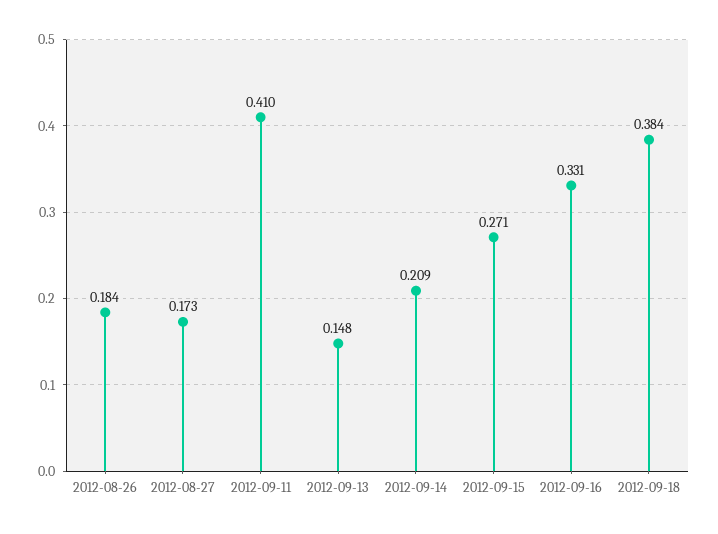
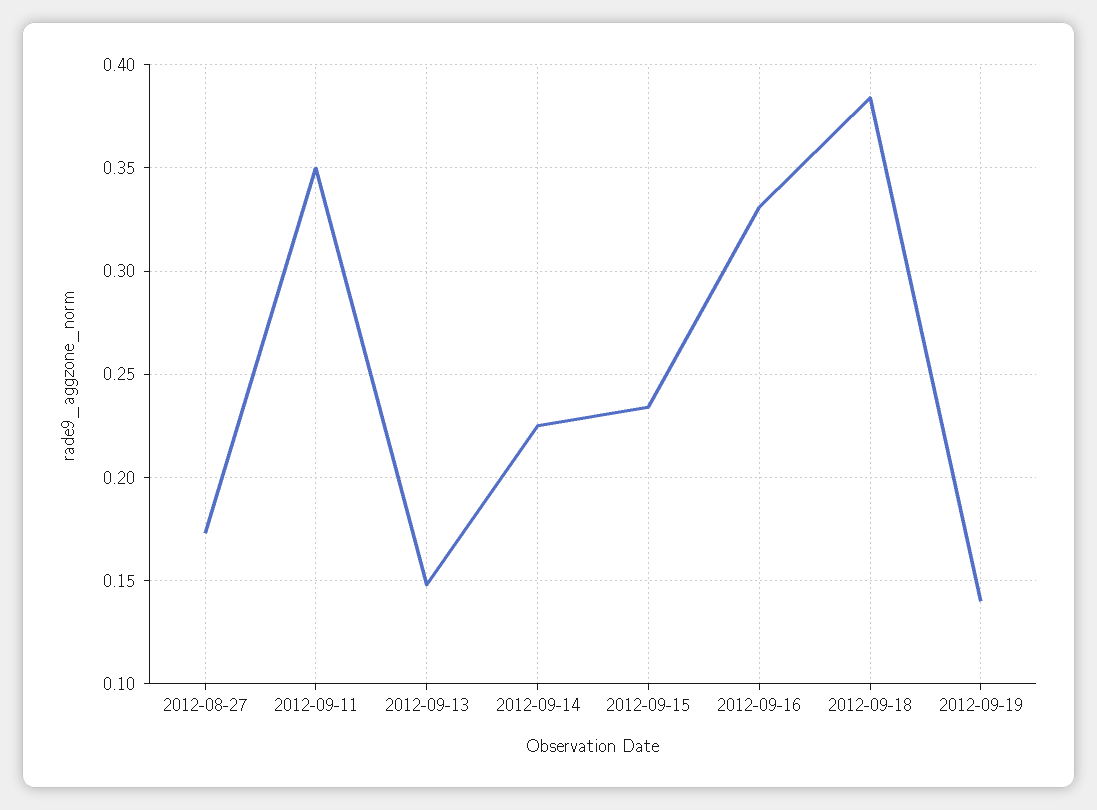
2012-08-26: 0.184 -> none
2012-09-11: 0.41 -> 0.35
2012-09-14: 0.209 -> 0.225
2012-09-15: 0.271 -> 0.235
2012-09-19: none -> 0.14

